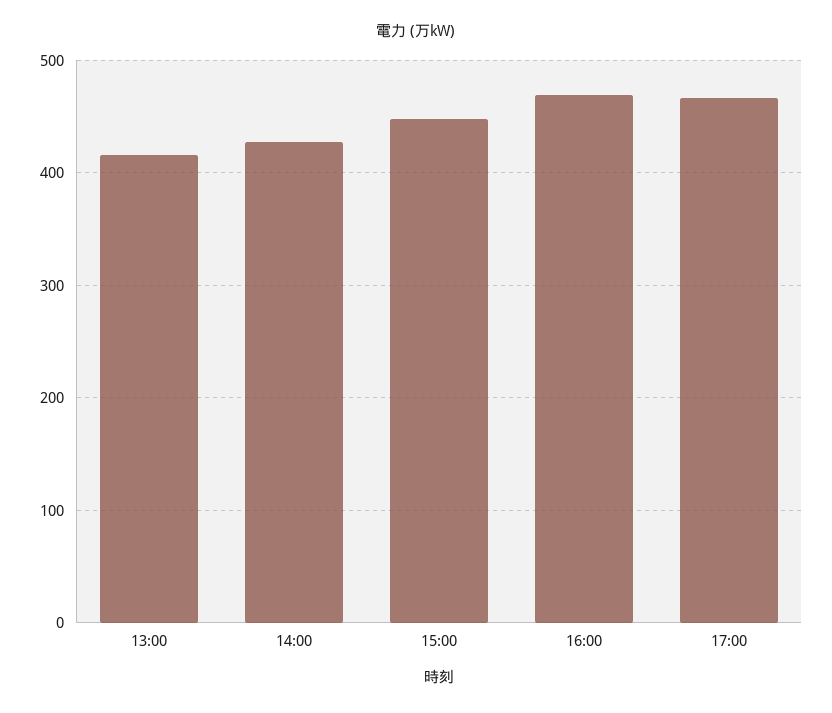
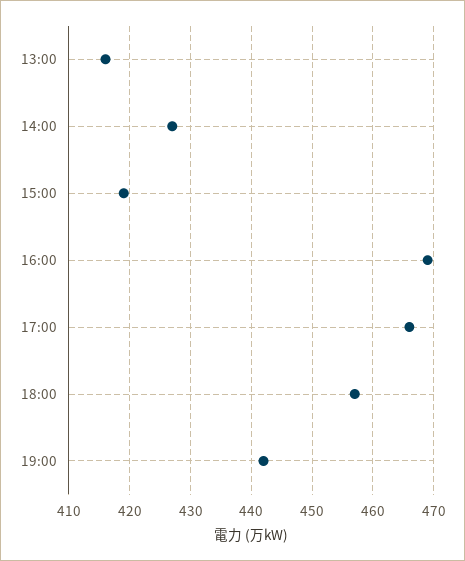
15:00: 450 -> 419
18:00: none -> 457
19:00: none -> 442

